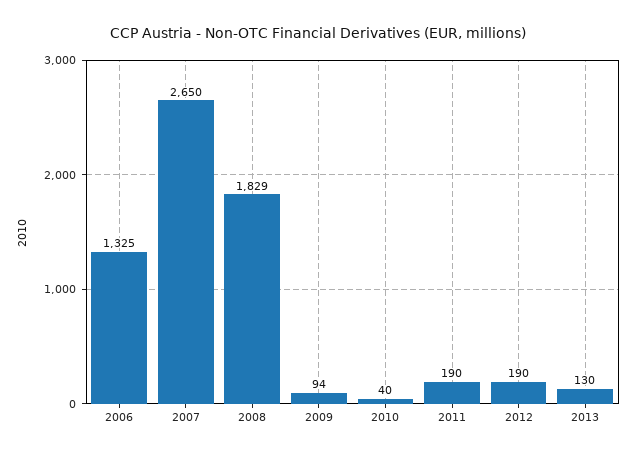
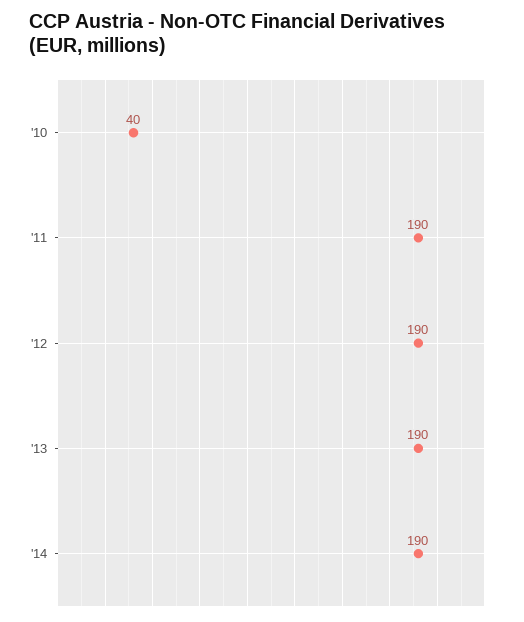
2006: 1325 -> none
2007: 2650 -> none
2008: 1829 -> none
2009: 94 -> none
2013: 130 -> 190
'14: none -> 190

